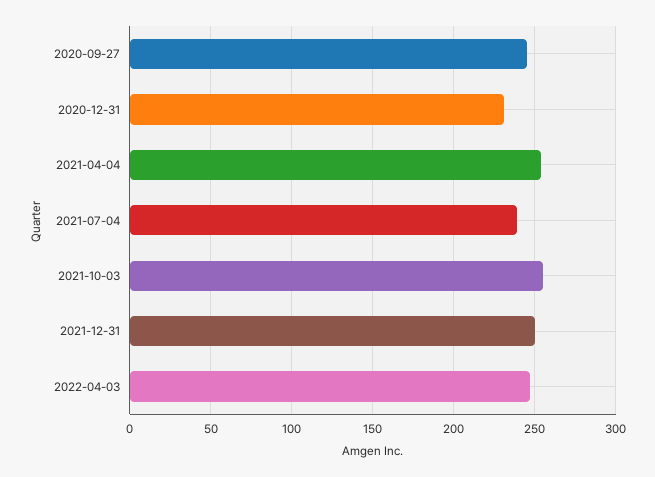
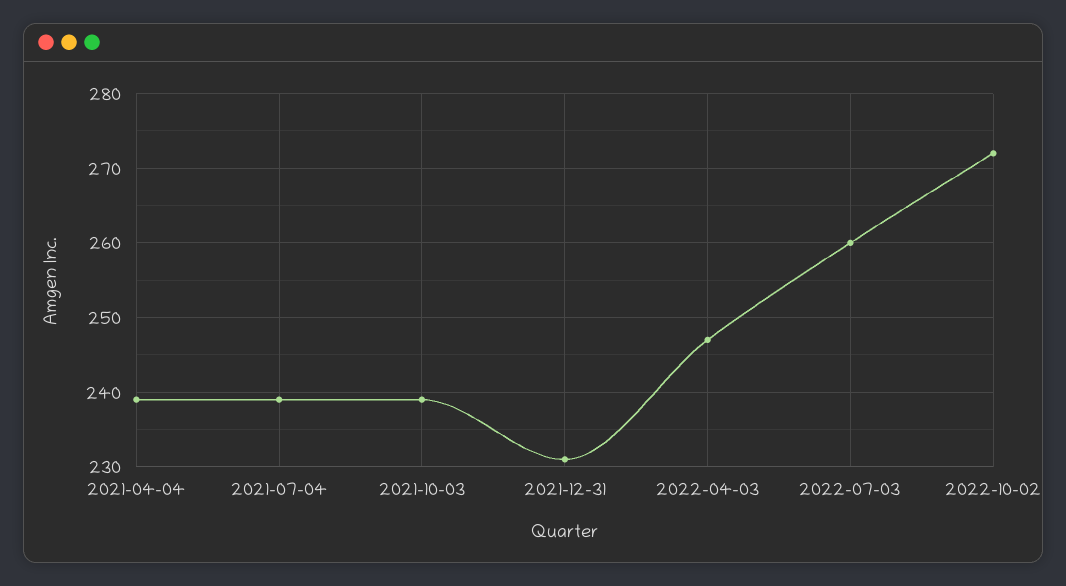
2020-09-27: 245 -> none
2020-12-31: 230 -> none
2021-04-04: 255 -> 239
2021-10-03: 255 -> 239
2021-12-31: 250 -> 231
2022-07-03: none -> 260
2022-10-02: none -> 272

